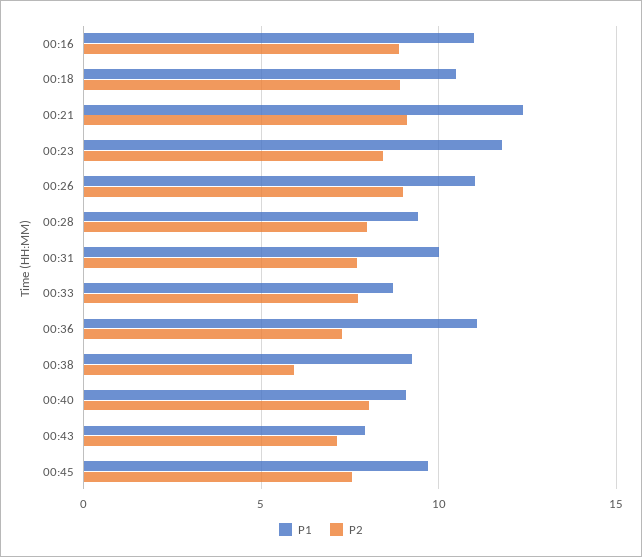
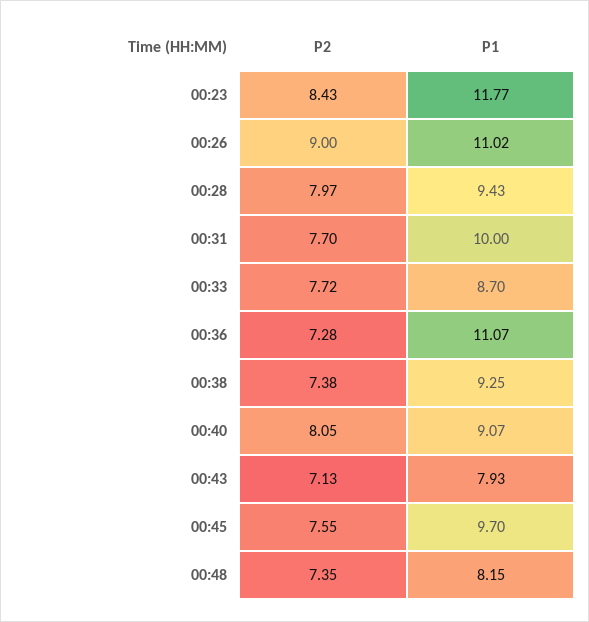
P1, 00:16: 11 -> none
P2, 00:16: 9 -> none
P1, 00:18: 10.5 -> none
P2, 00:18: 9 -> none
P1, 00:21: 12.5 -> none
P2, 00:21: 9 -> none
P2, 00:38: 6 -> 7.38
P2, 00:48: none -> 7.35
P1, 00:48: none -> 8.15

